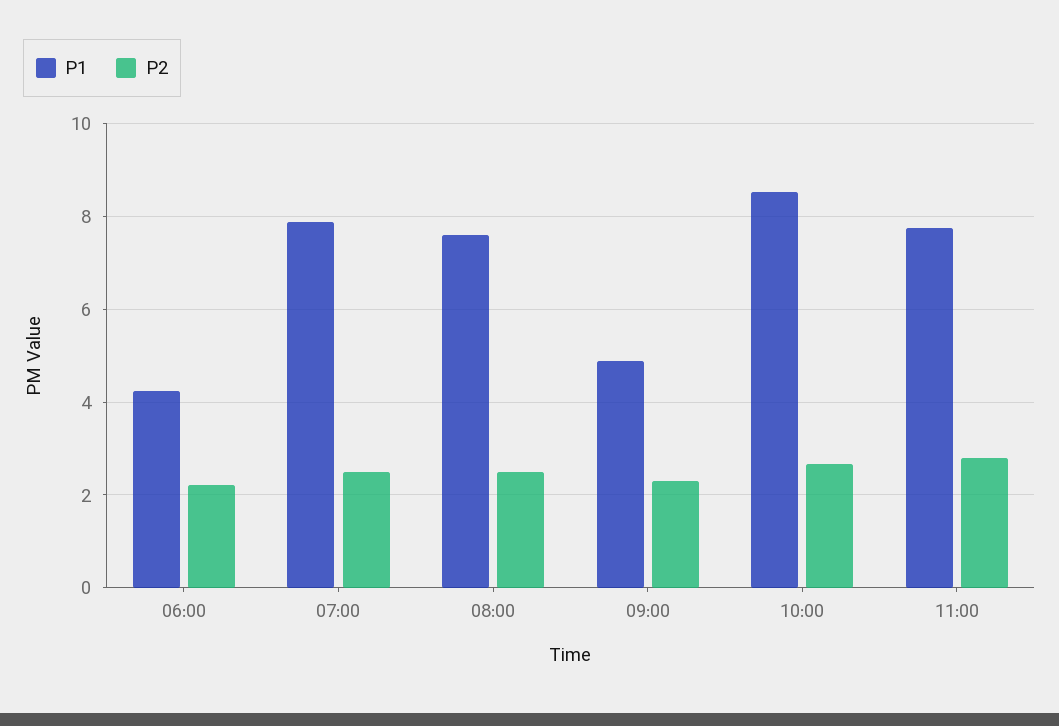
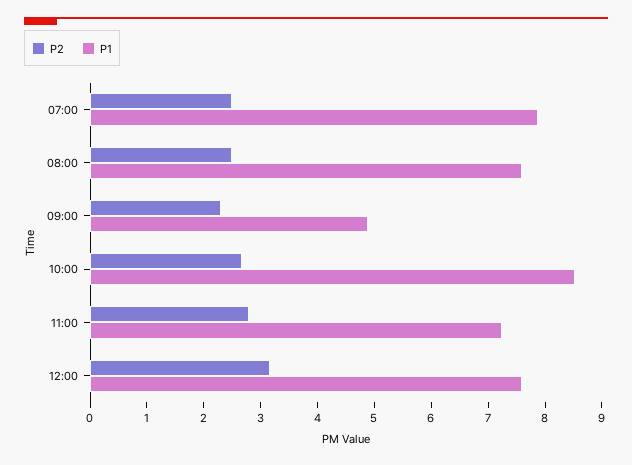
P1, 06:00: 4.2 -> none
P2, 06:00: 2.2 -> none
P1, 11:00: 7.8 -> 7.2
P2, 12:00: none -> 3.2
P1, 12:00: none -> 7.6

